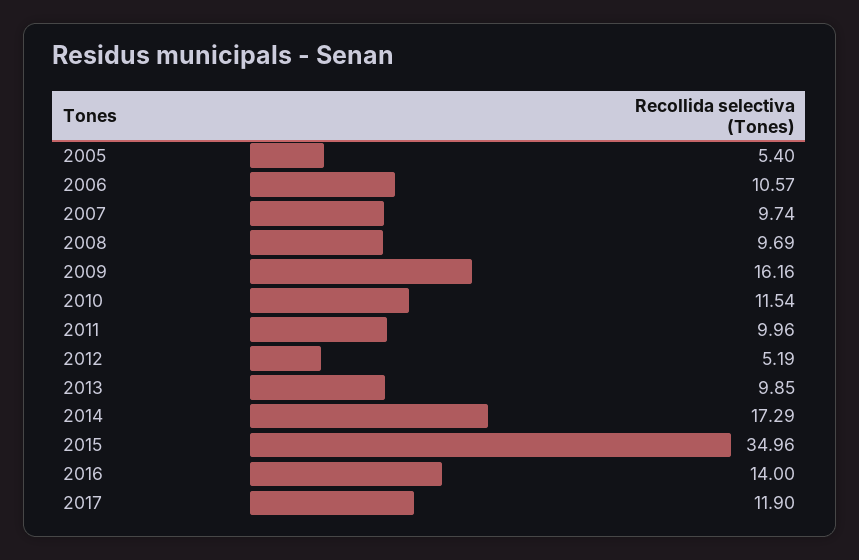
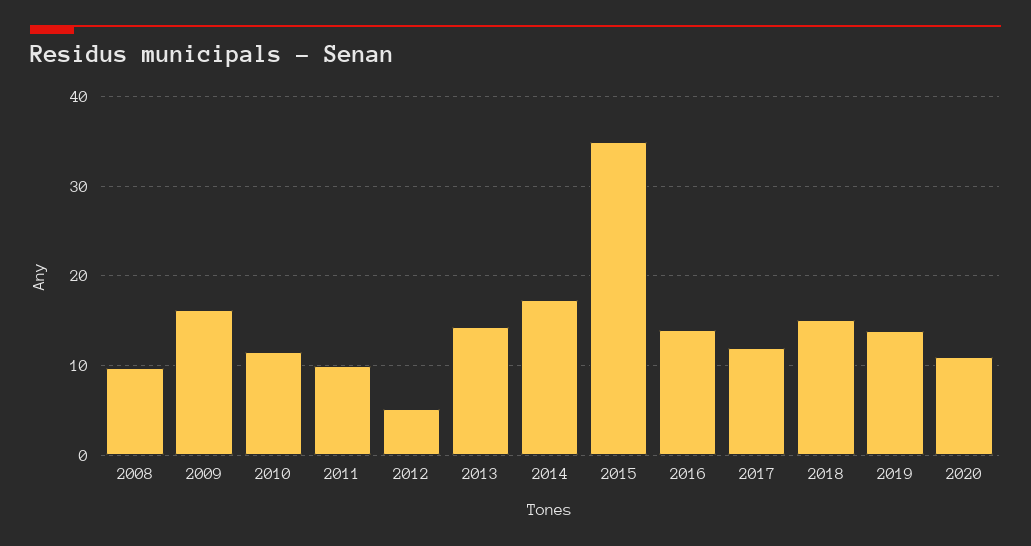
2005: 5.4 -> none
2006: 10.57 -> none
2007: 9.74 -> none
2013: 9.85 -> 14
2018: none -> 15
2019: none -> 14
2020: none -> 11

